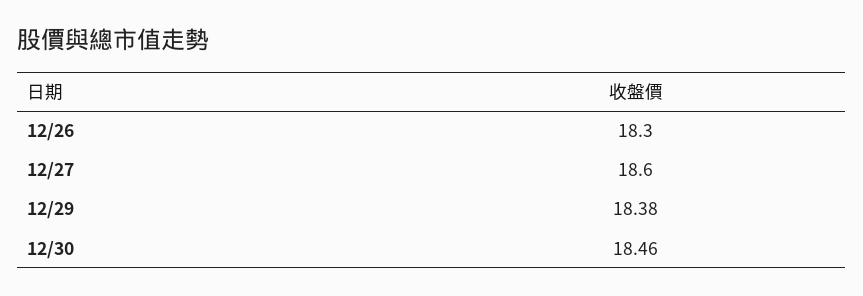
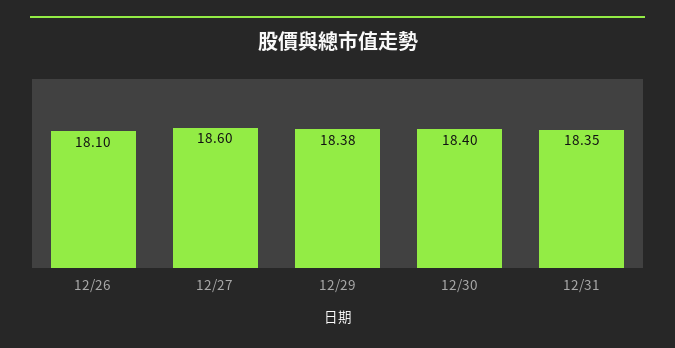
12/26: 18.3 -> 18.1
12/30: 18.46 -> 18.4
12/31: none -> 18.35

